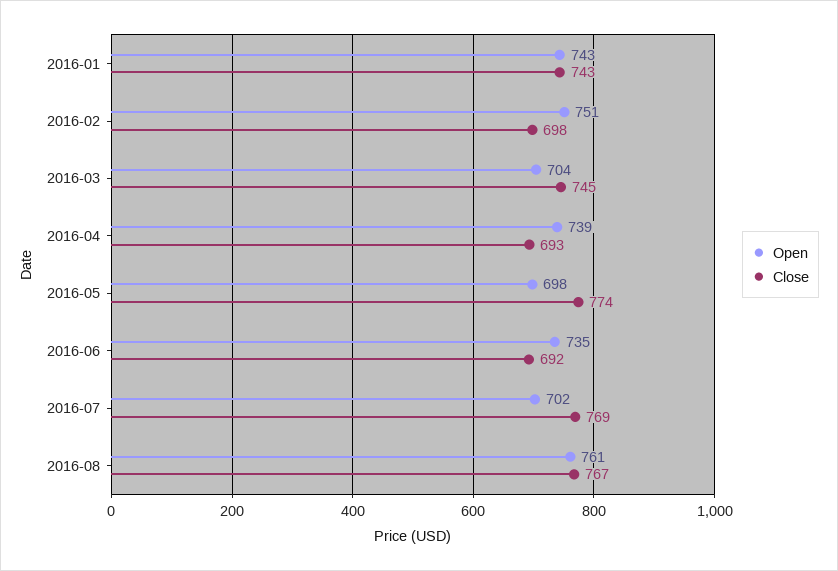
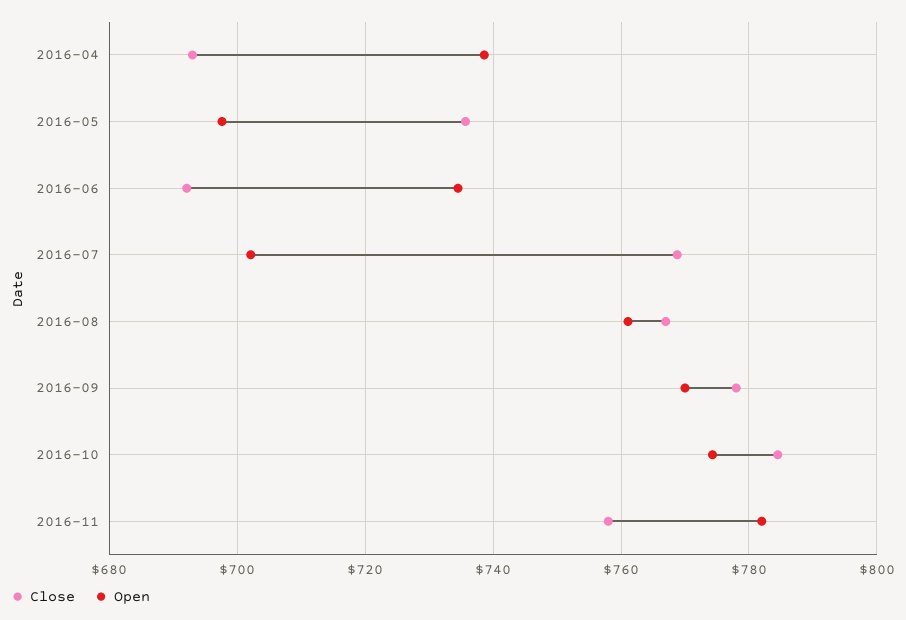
Open, 2016-01: 743 -> none
Close, 2016-01: 743 -> none
Open, 2016-02: 751 -> none
Close, 2016-02: 698 -> none
Open, 2016-03: 704 -> none
Close, 2016-03: 745 -> none
Close, 2016-05: 774 -> 736
Close, 2016-09: none -> 778
Open, 2016-09: none -> 770
Close, 2016-10: none -> 784
Open, 2016-10: none -> 774
Close, 2016-11: none -> 758
Open, 2016-11: none -> 782

